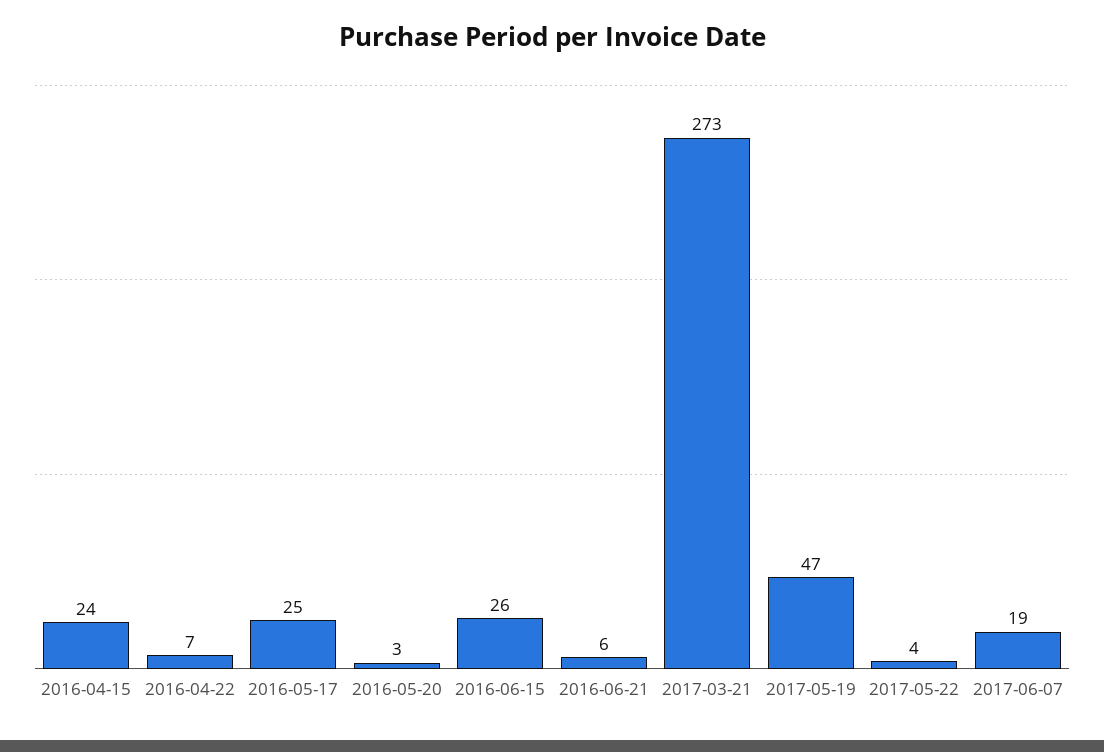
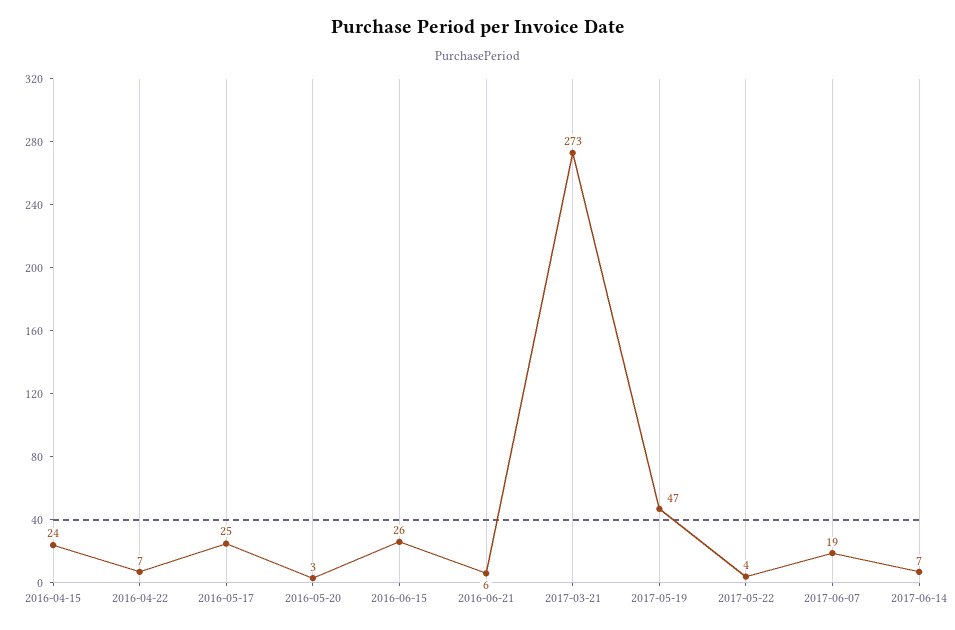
2017-06-14: none -> 7

